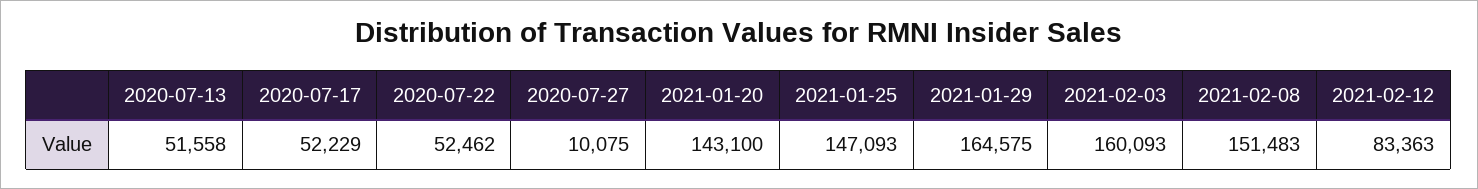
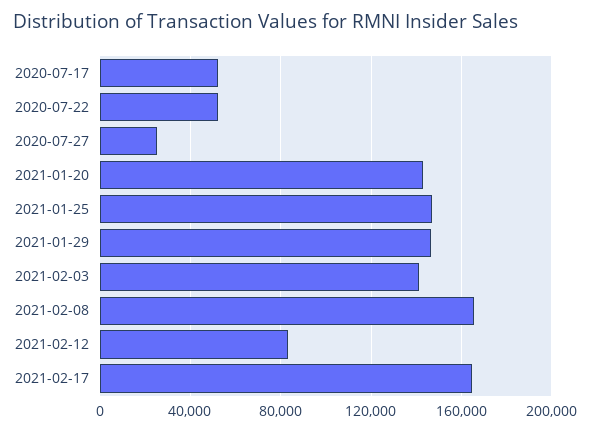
2020-07-13: 51558 -> none
2020-07-27: 10075 -> 25000
2021-01-29: 164575 -> 145000
2021-02-03: 160093 -> 140000
2021-02-08: 151483 -> 165000
2021-02-17: none -> 165000

